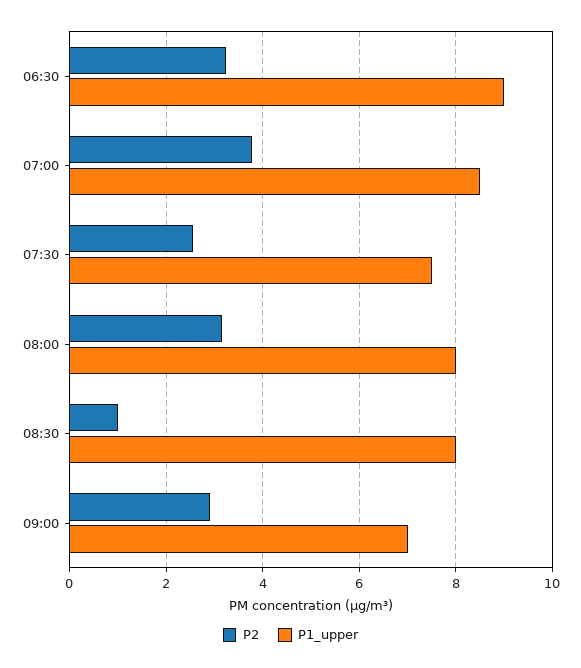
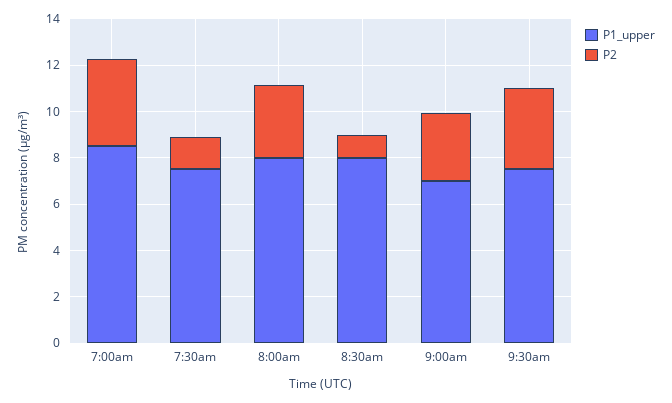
P2, 06:30: 3.2 -> none
P1_upper, 06:30: 9 -> none
P2, 07:30: 2.6 -> 1.5
P1_upper, 9:30am: none -> 7.5
P2, 9:30am: none -> 3.5

